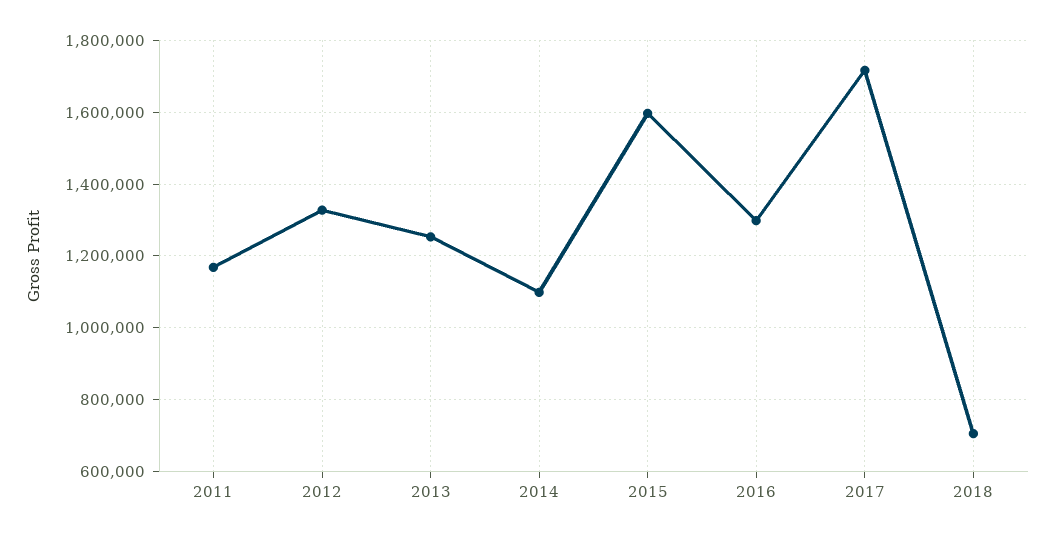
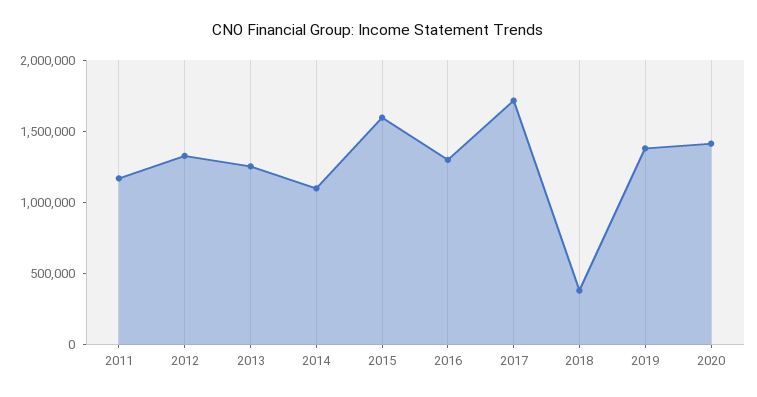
2018: 700000 -> 400000
2019: none -> 1400000
2020: none -> 1400000

